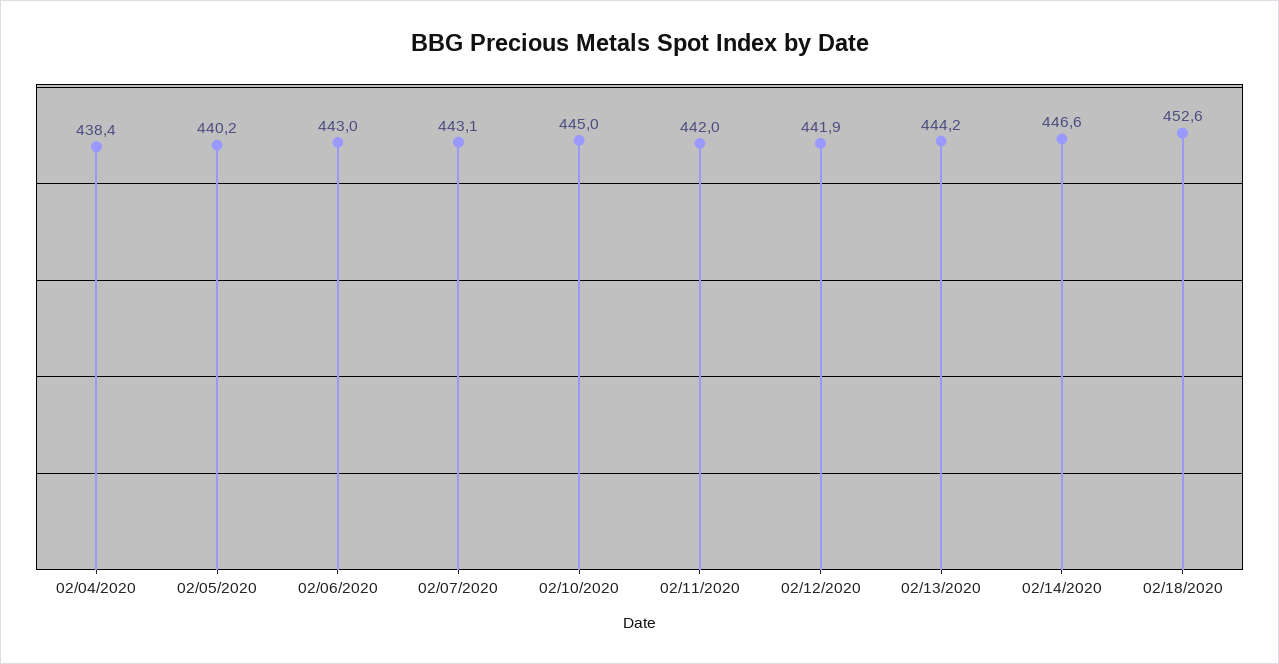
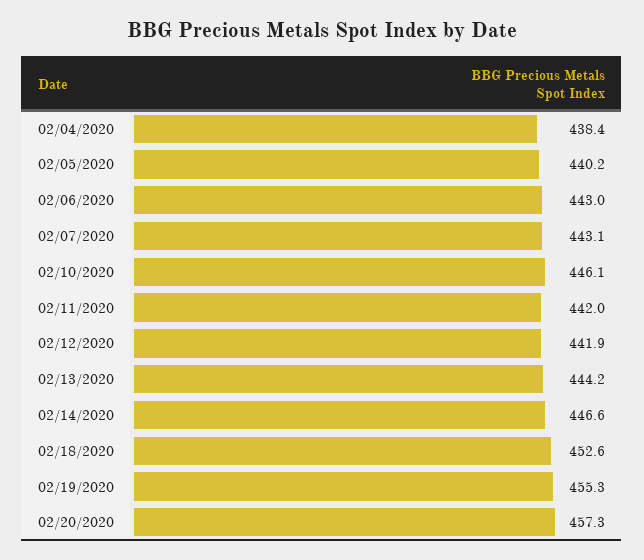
02/10/2020: 445 -> 446.1
02/19/2020: none -> 455.3
02/20/2020: none -> 457.3

